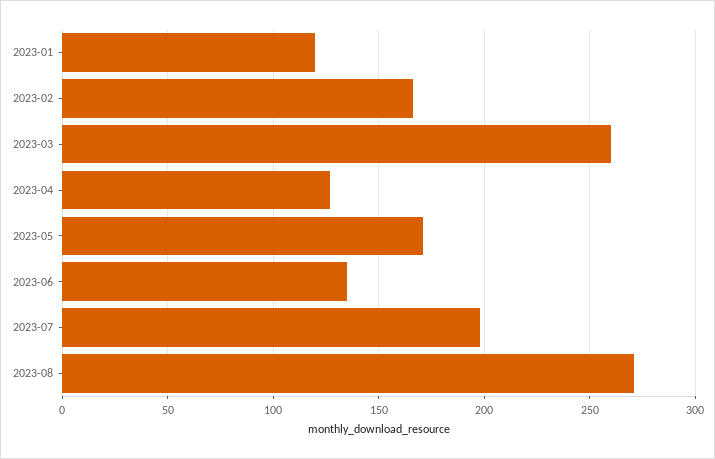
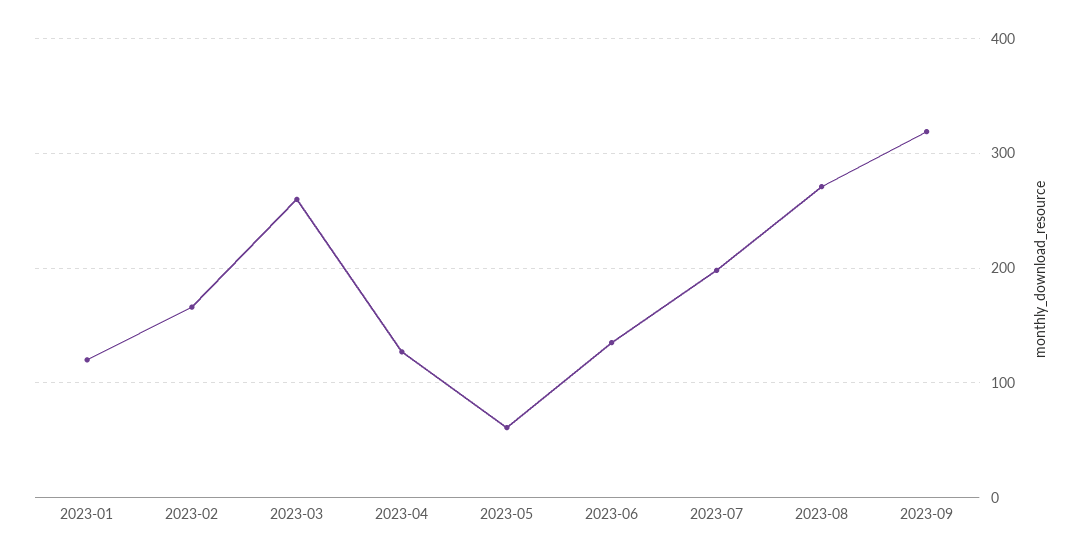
2023-05: 170 -> 60
2023-09: none -> 320

